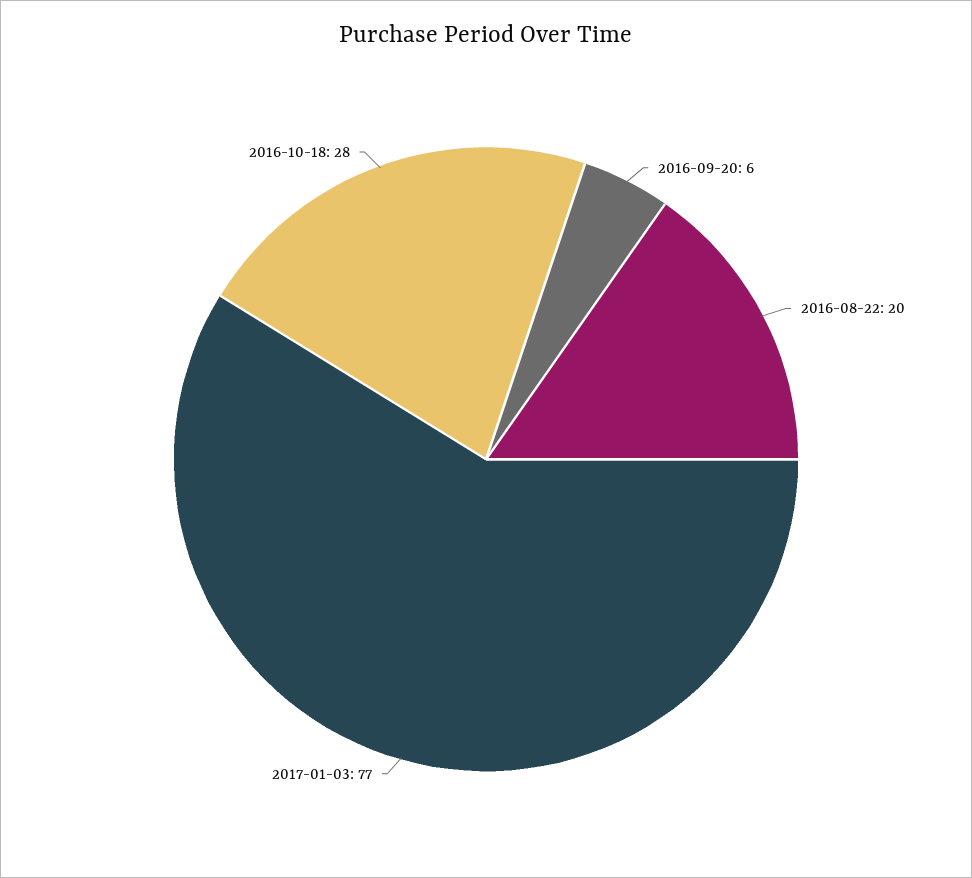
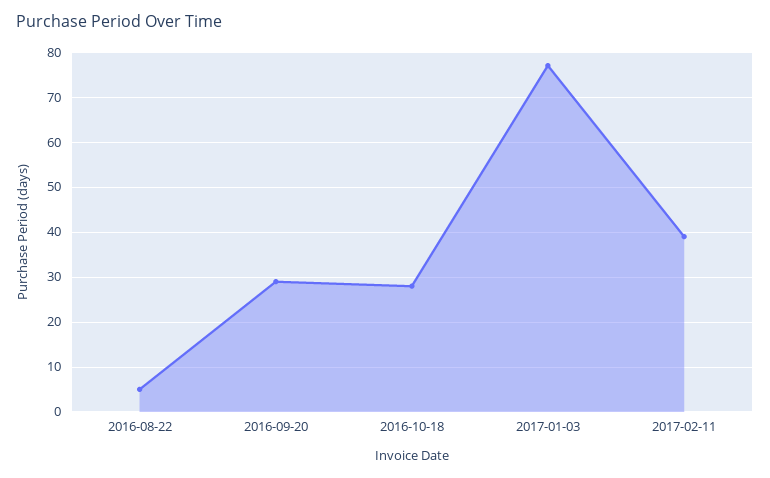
2016-09-20: 6 -> 30
2016-08-22: 20 -> 5
2017-02-11: none -> 40

